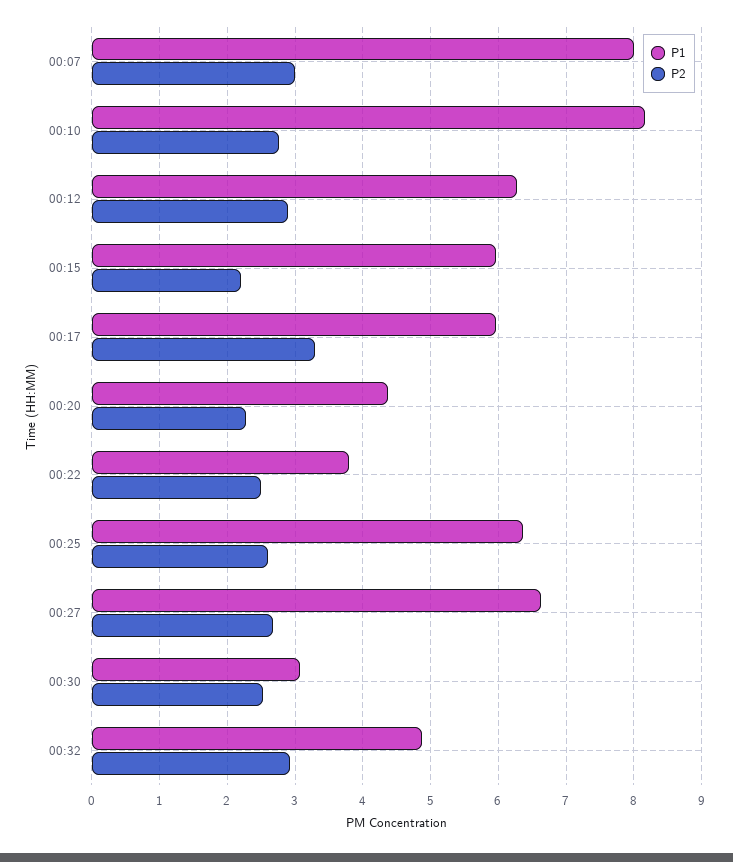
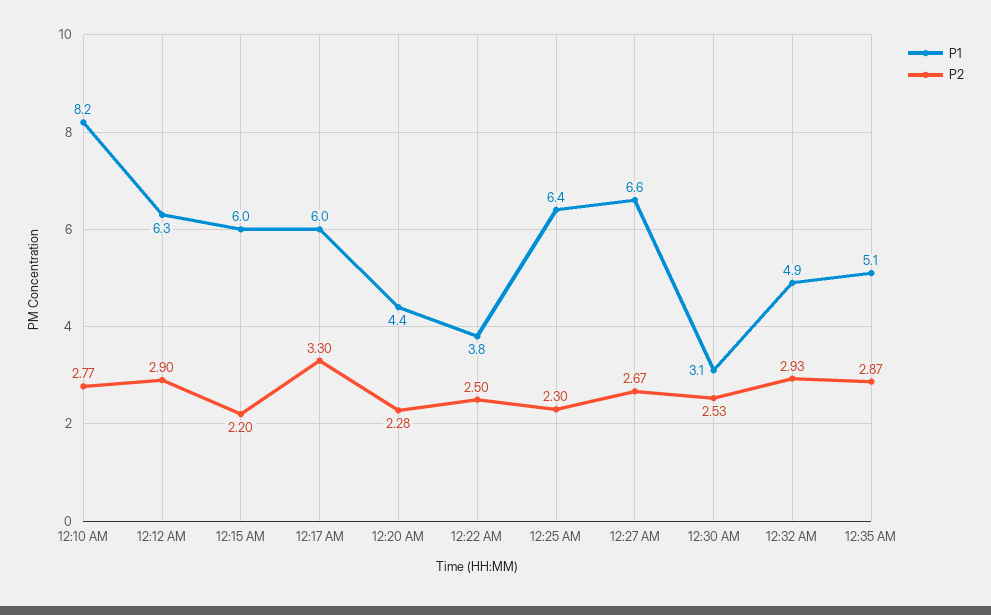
P1, 00:07: 8 -> none
P2, 00:07: 3 -> none
P2, 00:25: 2.6 -> 2.3
P1, 12:35 AM: none -> 5.1
P2, 12:35 AM: none -> 2.87

